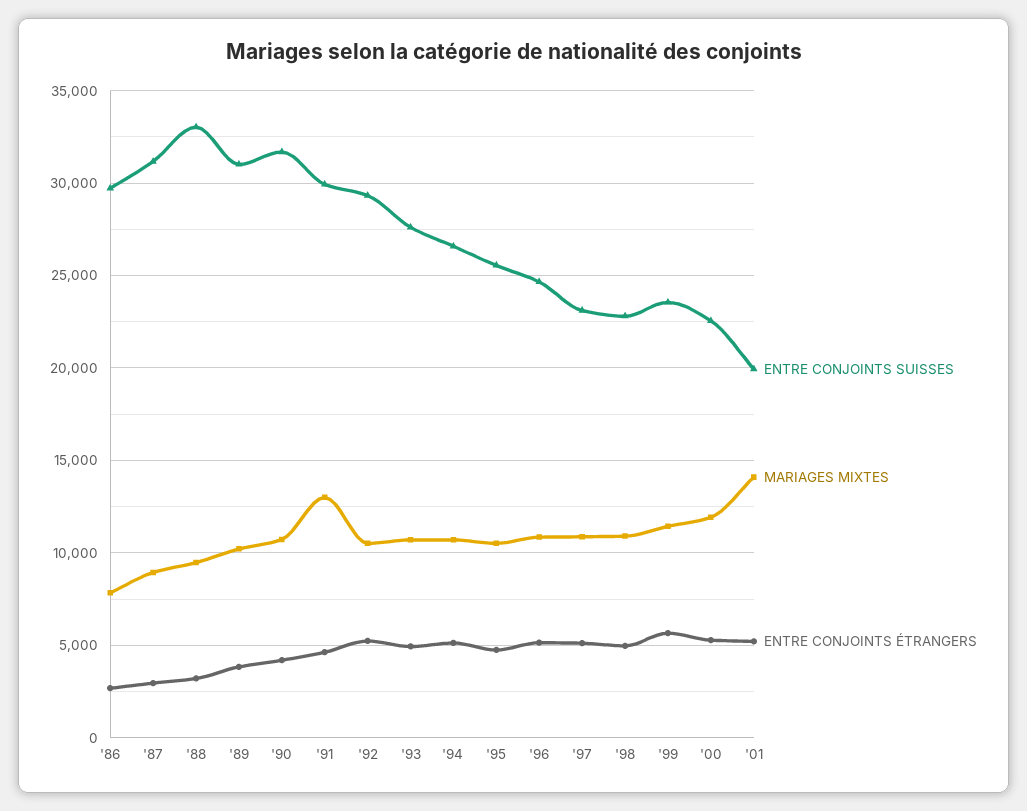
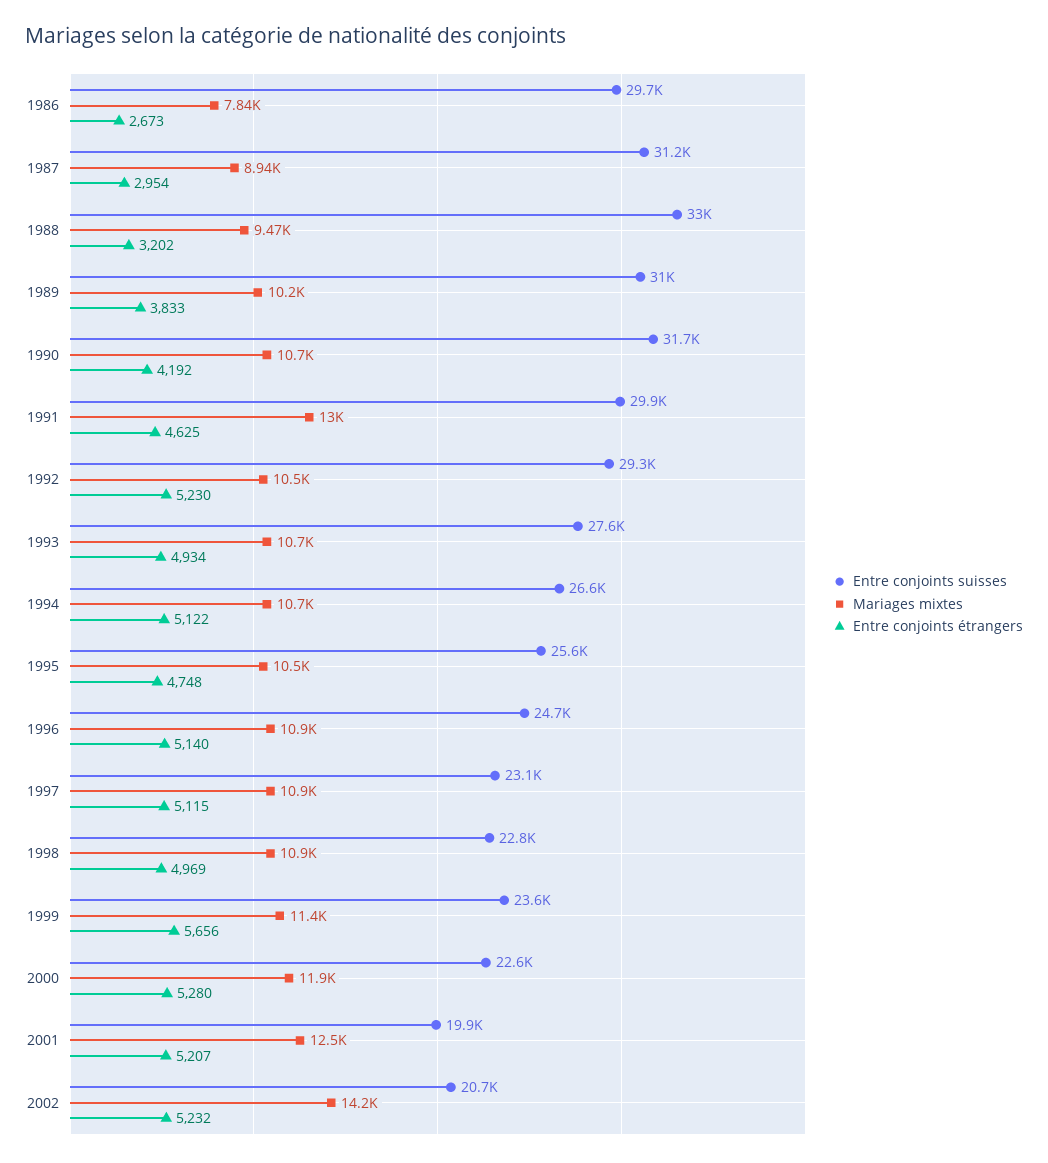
MARIAGES MIXTES, '01: 14000 -> 12500
ENTRE CONJOINTS SUISSES, 2002: none -> 20700
MARIAGES MIXTES, 2002: none -> 14200
ENTRE CONJOINTS ÉTRANGERS, 2002: none -> 5232

